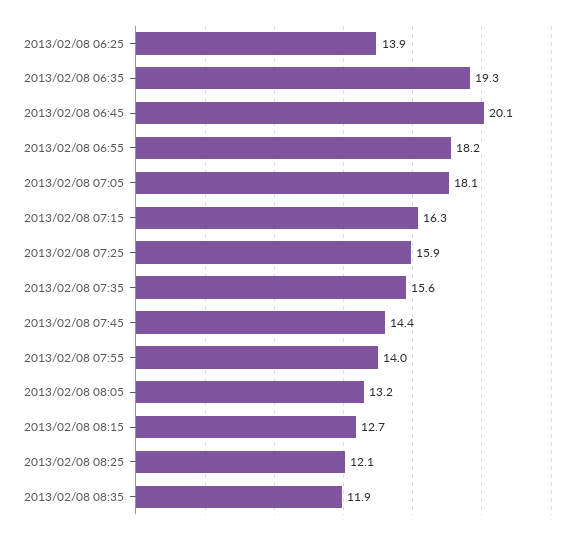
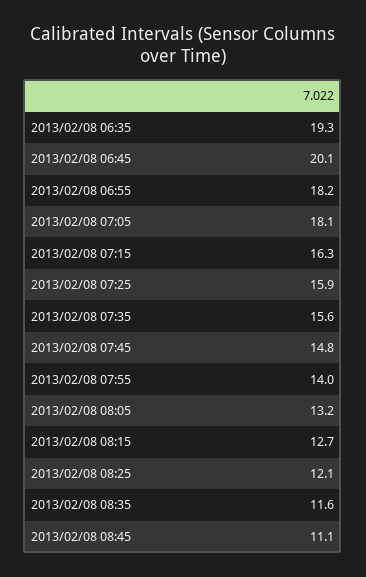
2013/02/08 06:25: 13.9 -> none
2013/02/08 07:45: 14.4 -> 14.8
2013/02/08 08:35: 11.9 -> 11.6
2013/02/08 08:45: none -> 11.1

